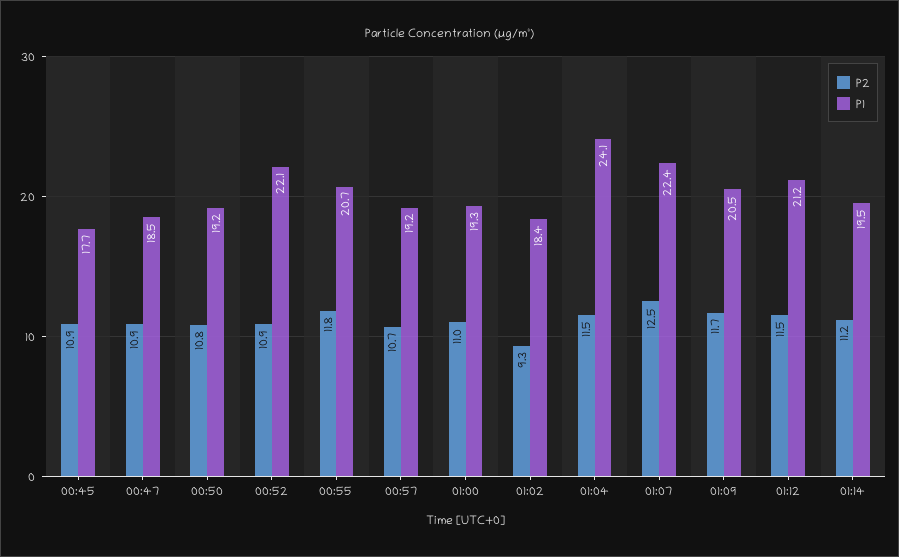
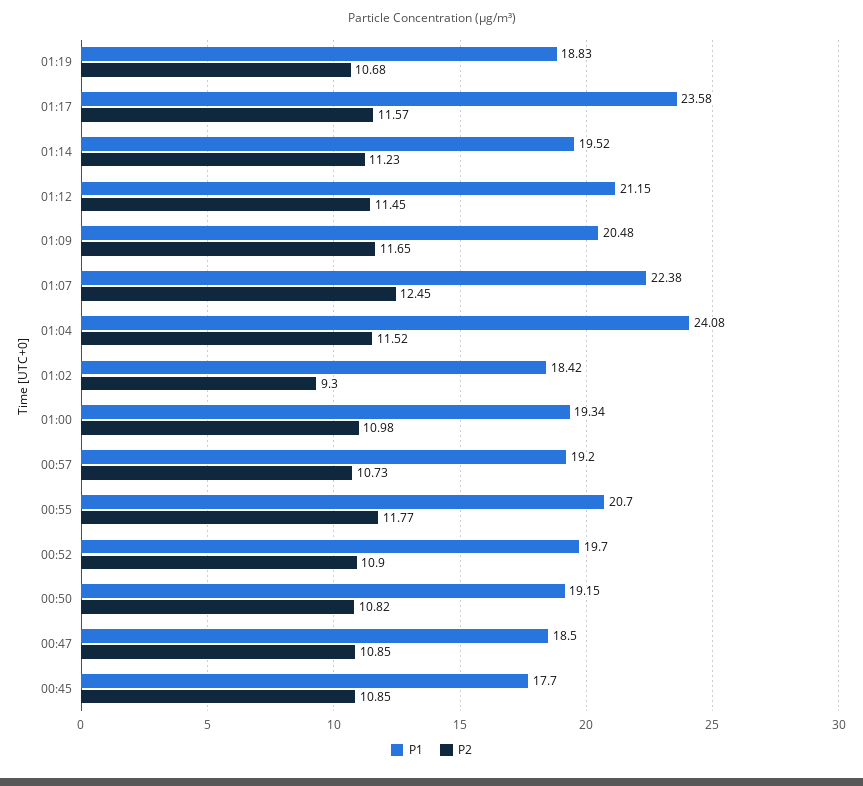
P1, 00:52: 22.1 -> 19.7
P1, 01:19: none -> 18.83
P2, 01:19: none -> 10.68
P1, 01:17: none -> 23.58
P2, 01:17: none -> 11.57

